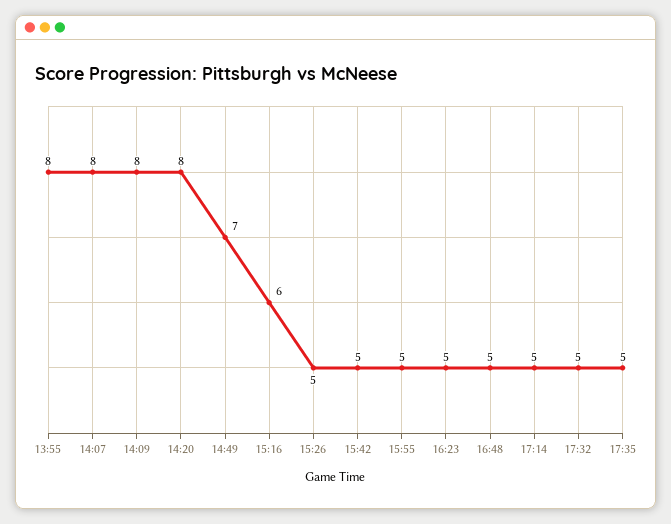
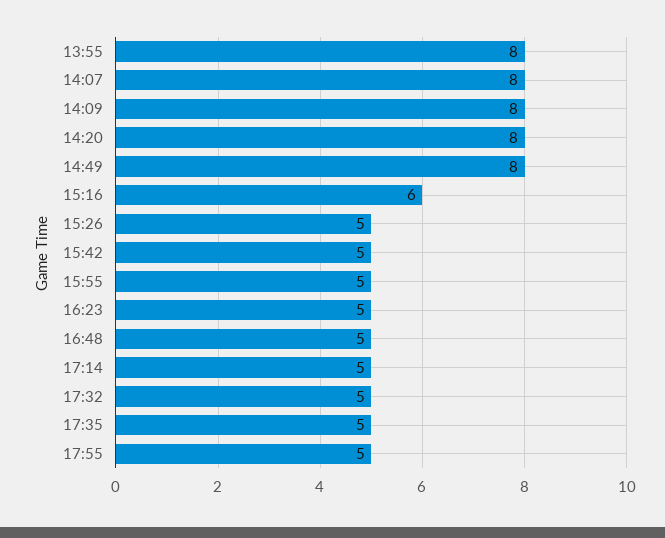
14:49: 7 -> 8
17:55: none -> 5

